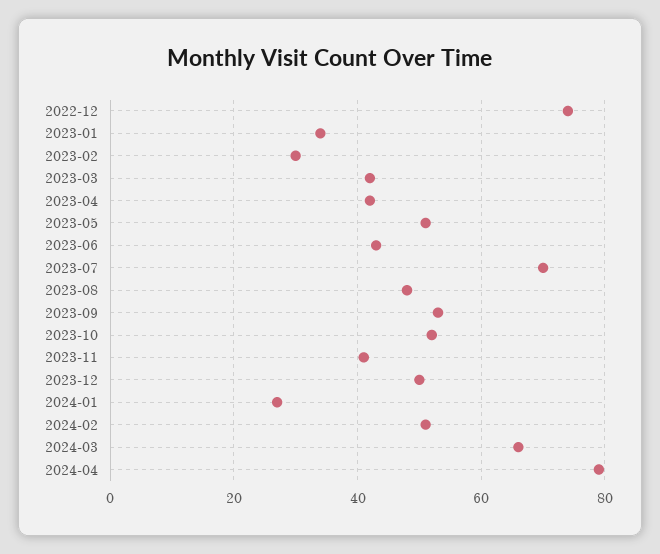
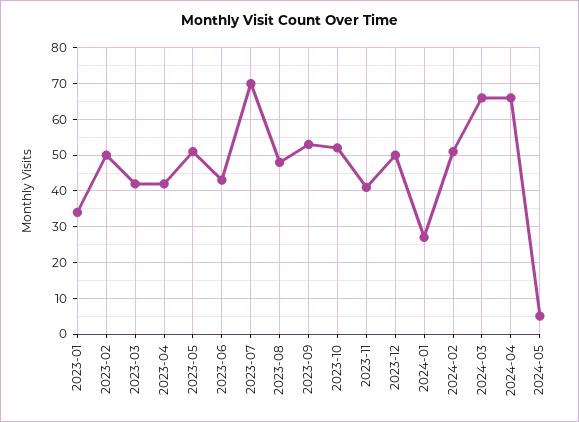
2022-12: 75 -> none
2023-02: 30 -> 50
2024-04: 80 -> 65
2024-05: none -> 5

